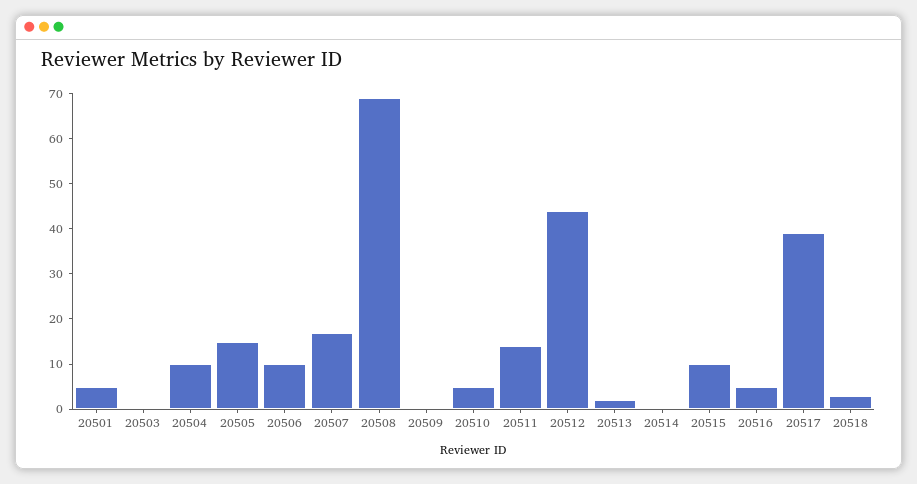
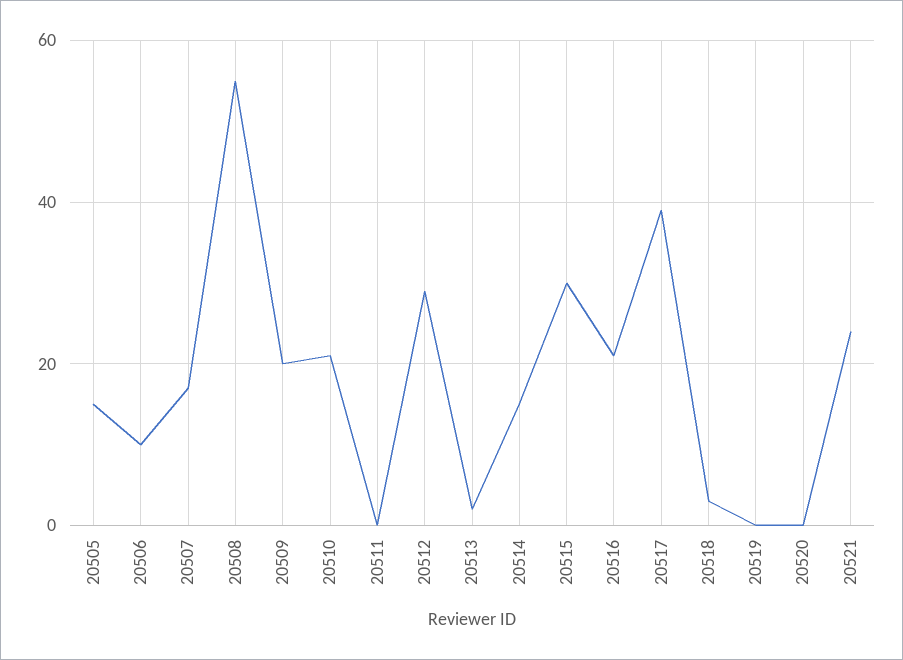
20501: 5 -> none
20503: 0 -> none
20504: 10 -> none
20508: 70 -> 55
20509: 0 -> 20
20510: 5 -> 20
20511: 15 -> 0
20512: 45 -> 30
20514: 0 -> 15
20515: 10 -> 30
20516: 5 -> 20
20519: none -> 0
20520: none -> 0
20521: none -> 25

